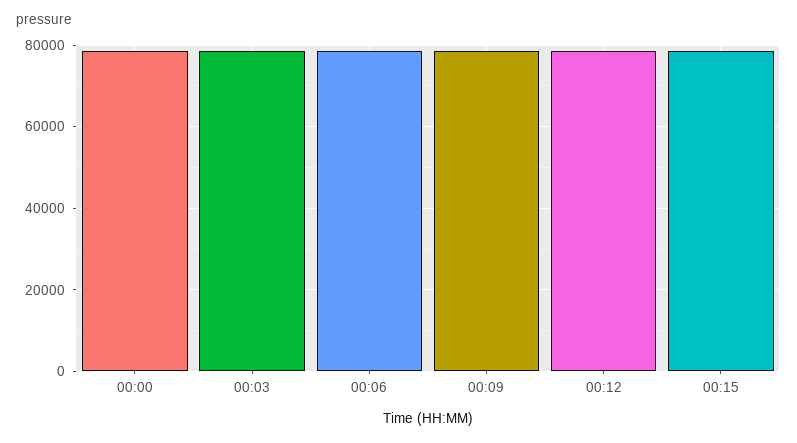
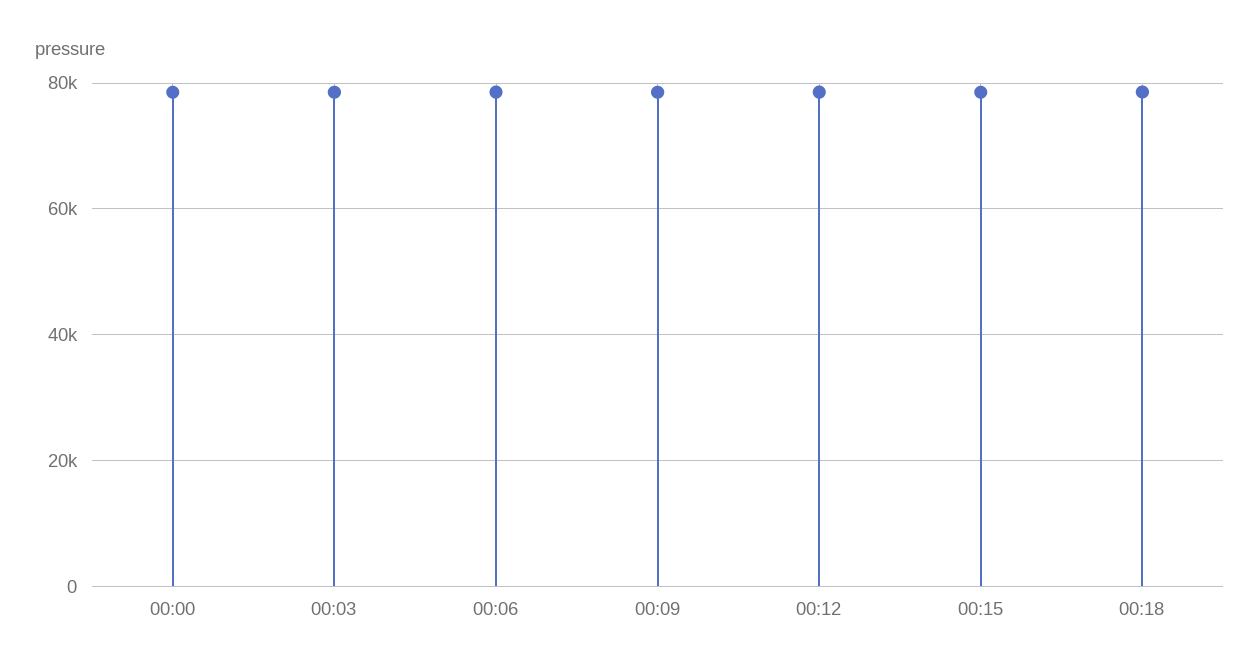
00:18: none -> 78000

